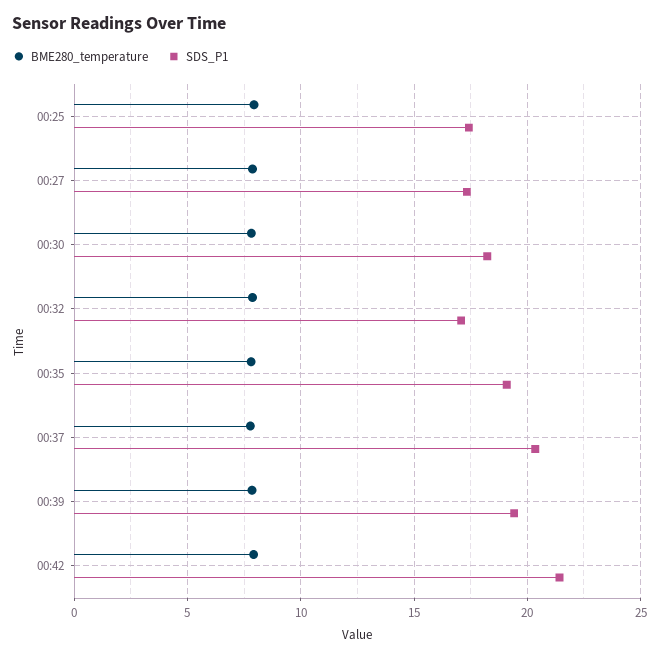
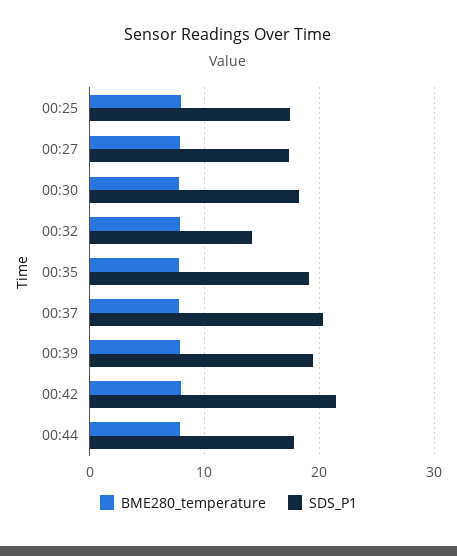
SDS_P1, 00:32: 17 -> 14
BME280_temperature, 00:44: none -> 8
SDS_P1, 00:44: none -> 18

